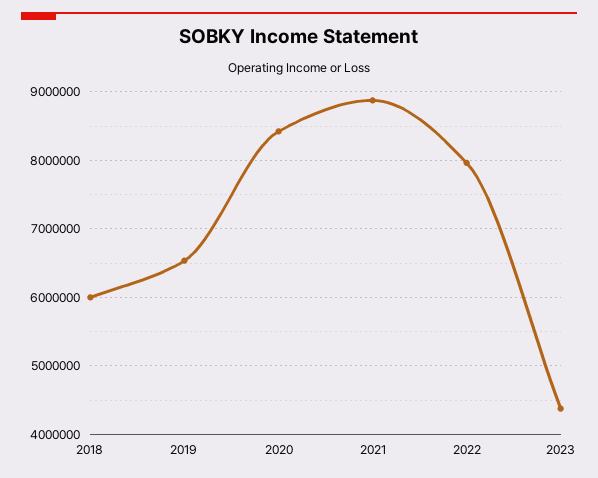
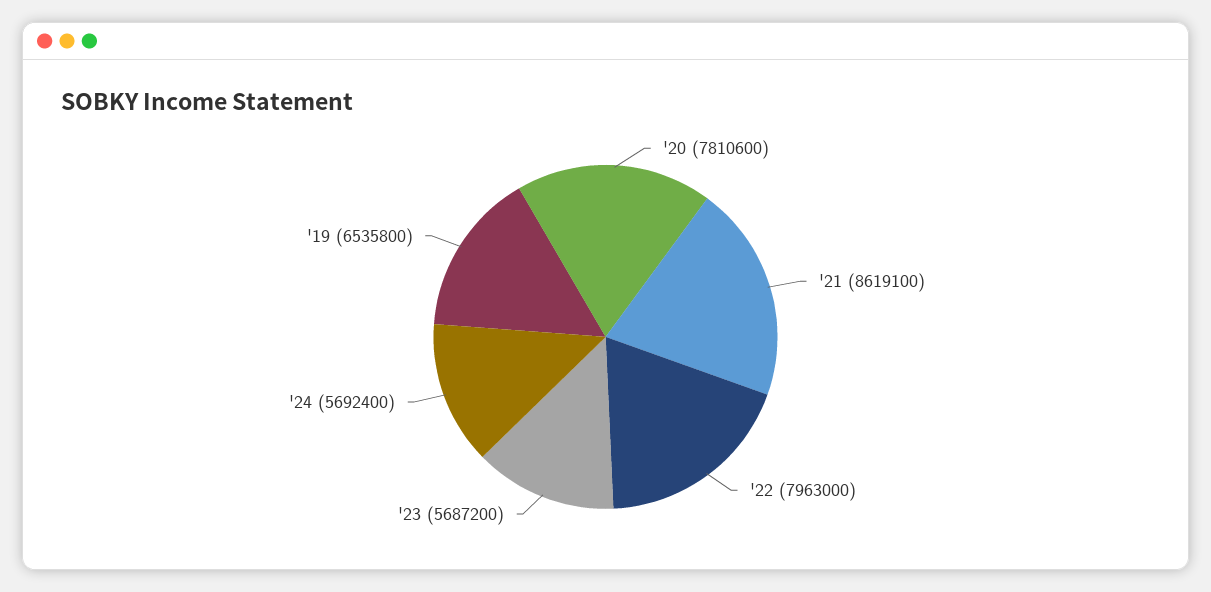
2018: 6000000 -> none
2020: 8400000 -> 7810600
2021: 8900000 -> 8619100
2023: 4400000 -> 5687200
'24: none -> 5692400

